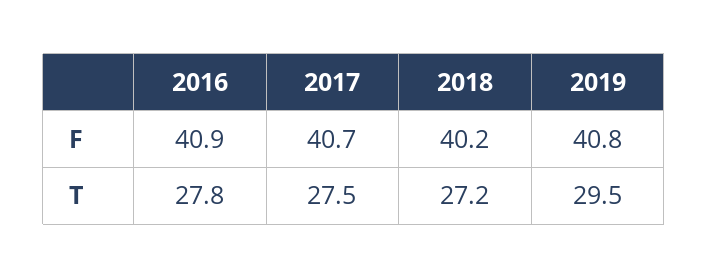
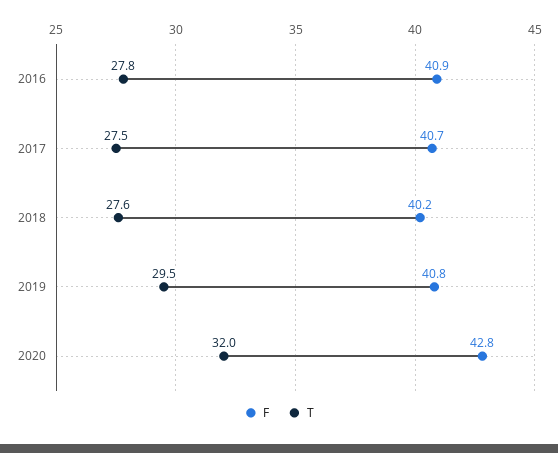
T, 2018: 27.2 -> 27.6
F, 2020: none -> 42.8
T, 2020: none -> 32

